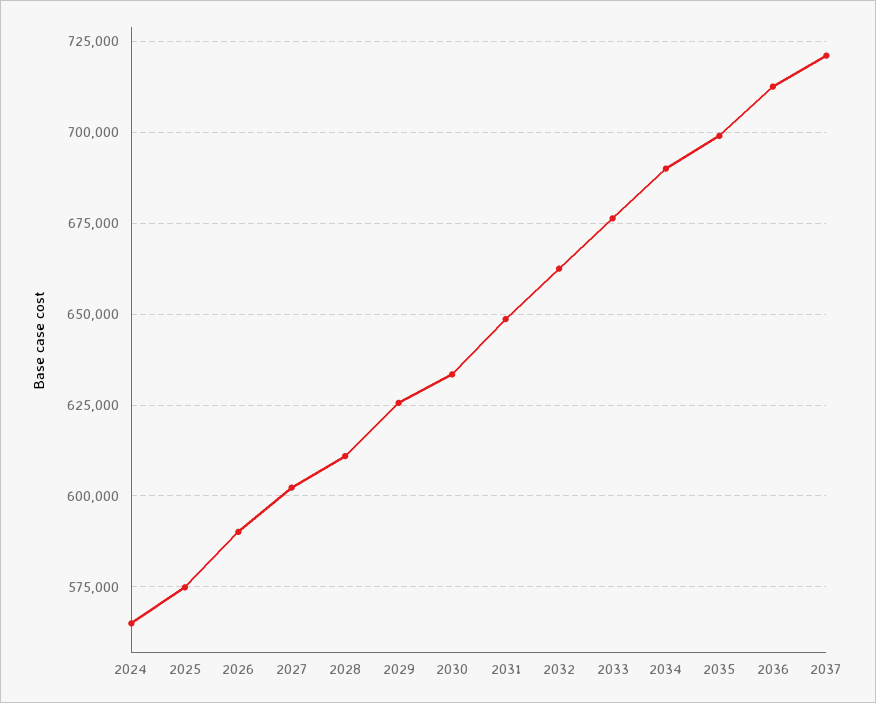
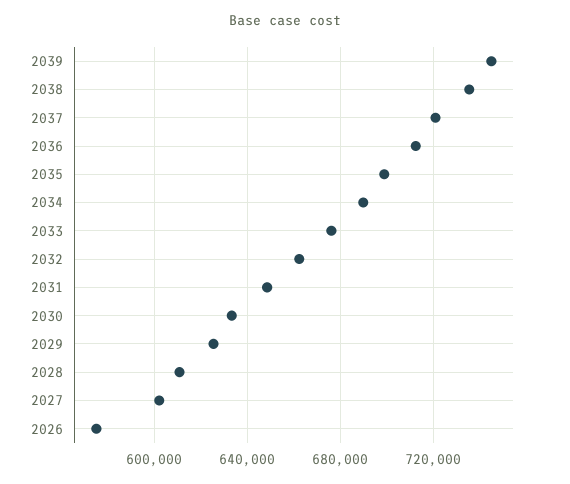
2024: 565000 -> none
2025: 575000 -> none
2026: 590000 -> 575000
2039: none -> 745000
2038: none -> 735000

